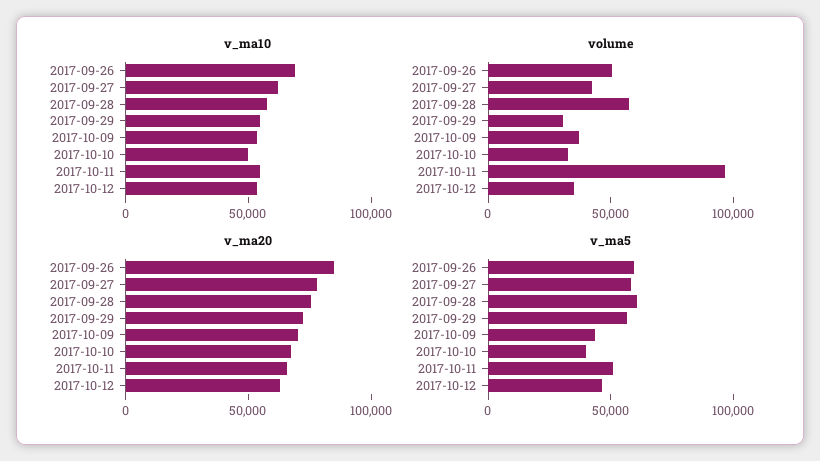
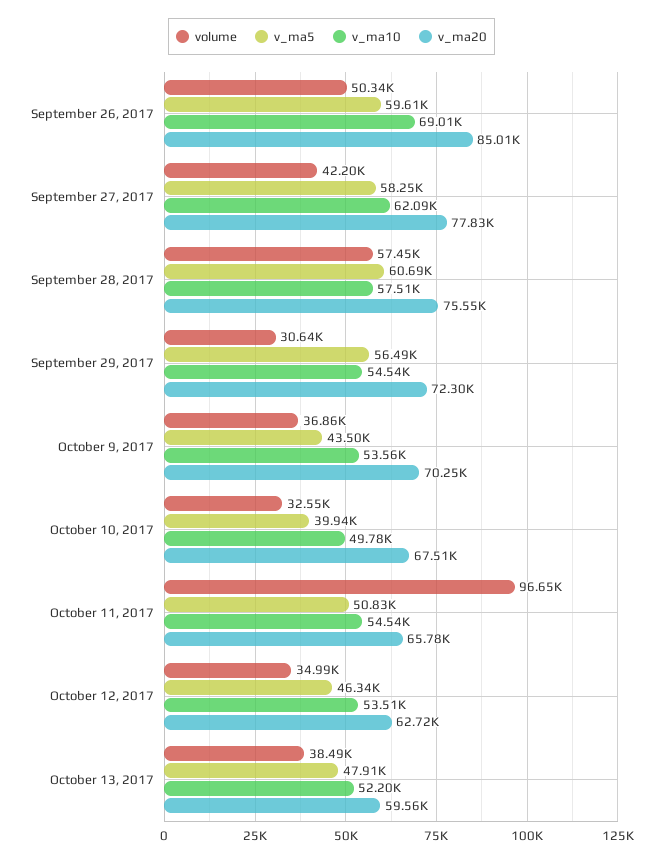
volume, October 13, 2017: none -> 38490
v_ma5, October 13, 2017: none -> 47910
v_ma10, October 13, 2017: none -> 52200
v_ma20, October 13, 2017: none -> 59560

